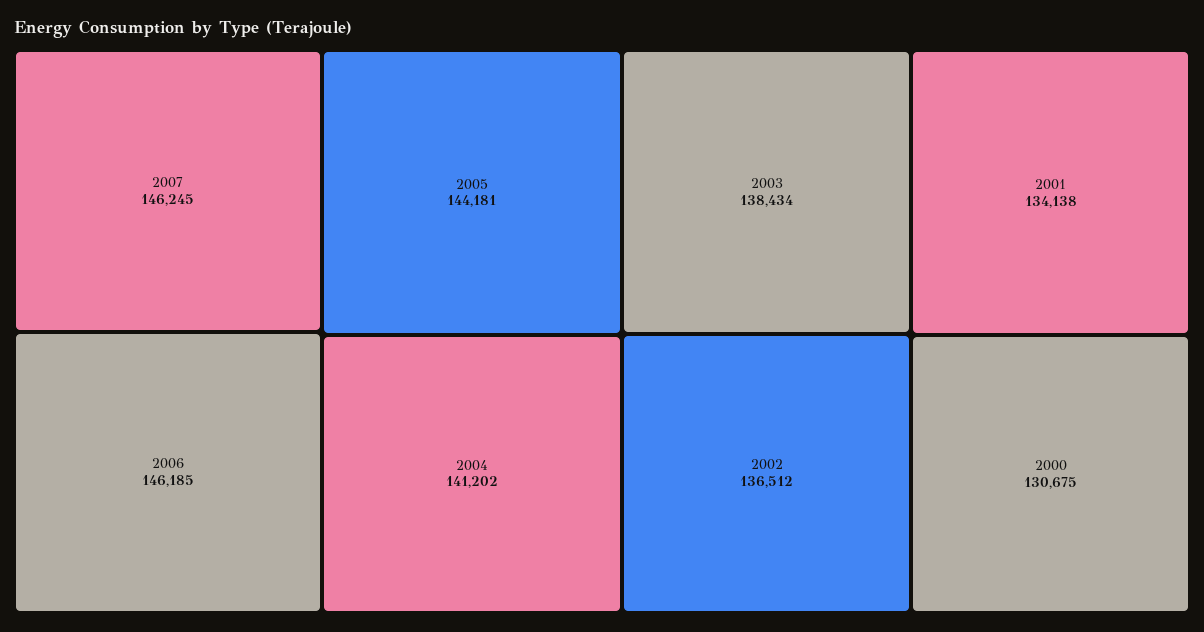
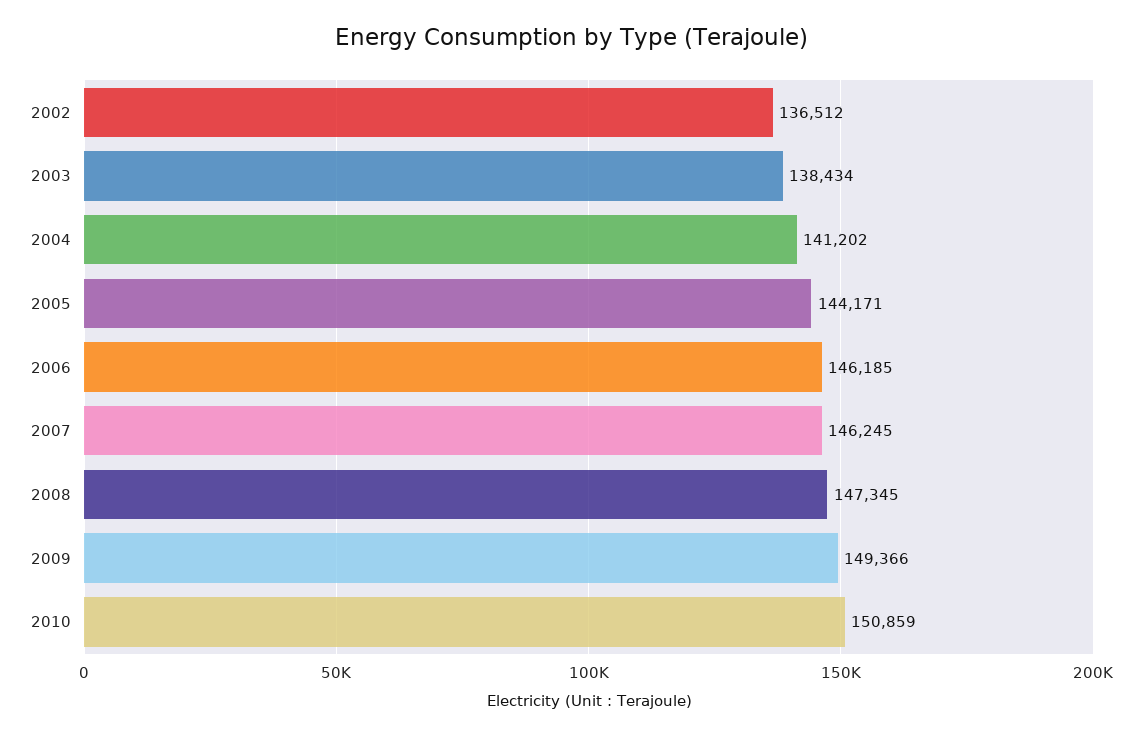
2005: 144181 -> 144171
2001: 134138 -> none
2000: 130675 -> none
2008: none -> 147345
2009: none -> 149366
2010: none -> 150859

